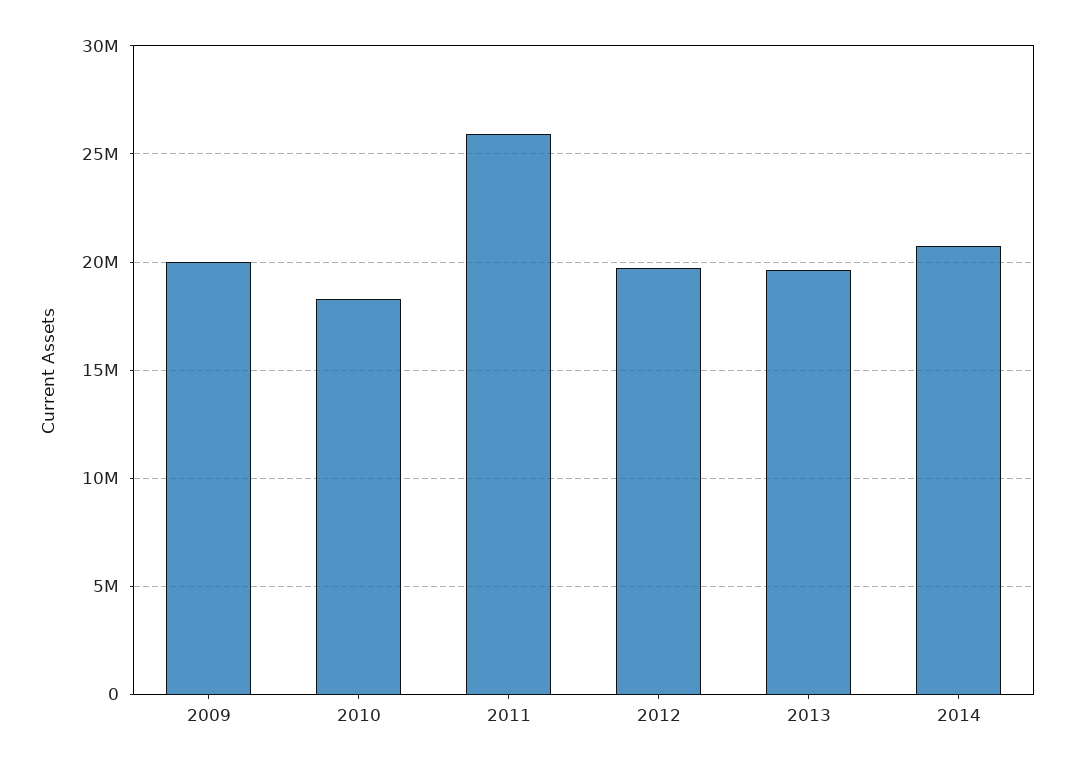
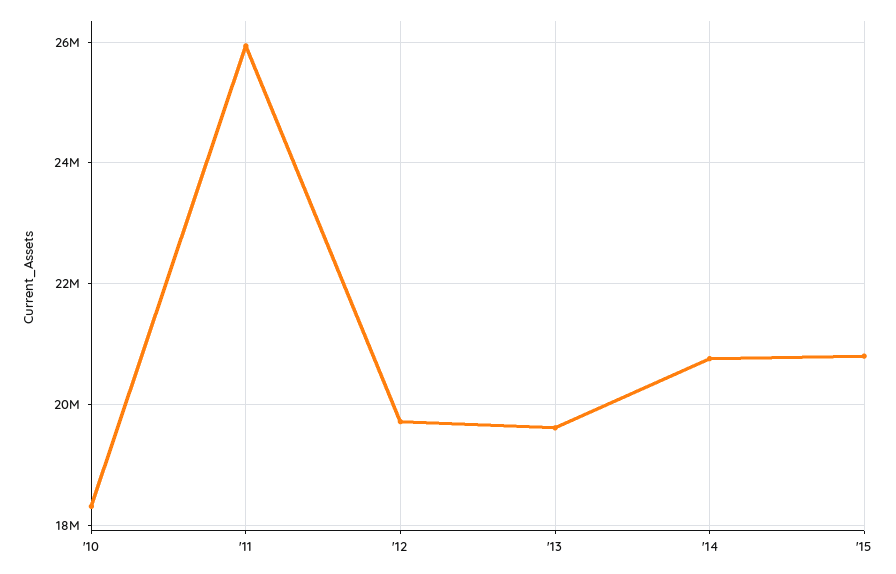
2009: 20000000 -> none
'15: none -> 20800000

